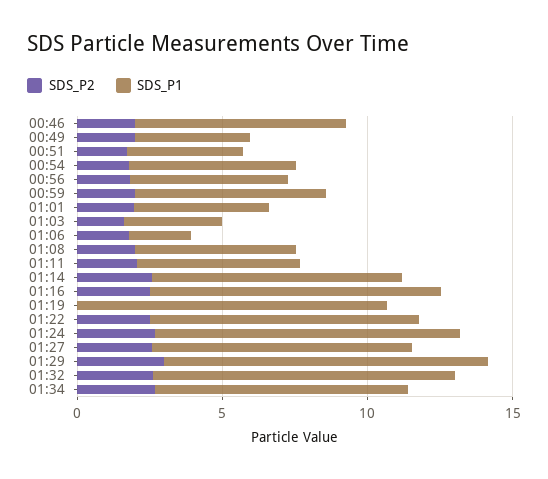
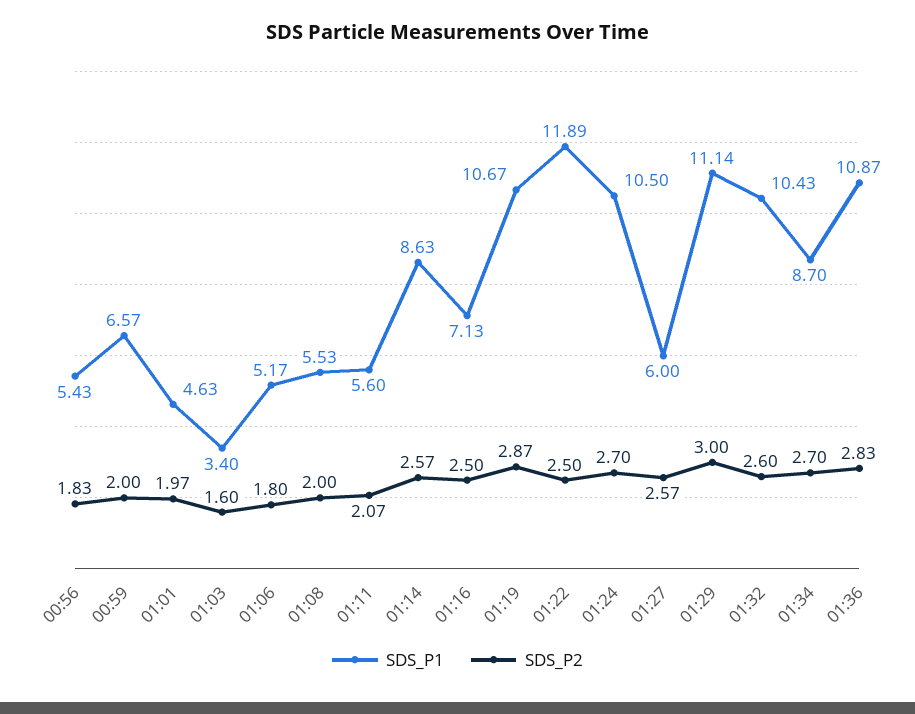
SDS_P2, 00:46: 2 -> none
SDS_P1, 00:46: 7 -> none
SDS_P2, 00:49: 2 -> none
SDS_P1, 00:49: 4 -> none
SDS_P2, 00:51: 2 -> none
SDS_P1, 00:51: 4 -> none
SDS_P2, 00:54: 2 -> none
SDS_P1, 00:54: 6 -> none
SDS_P1, 01:06: 2 -> 5.17
SDS_P1, 01:16: 10 -> 7.13
SDS_P2, 01:19: 0 -> 2.87
SDS_P1, 01:22: 9 -> 11.89
SDS_P1, 01:27: 9 -> 6
SDS_P1, 01:36: none -> 10.87
SDS_P2, 01:36: none -> 2.83

